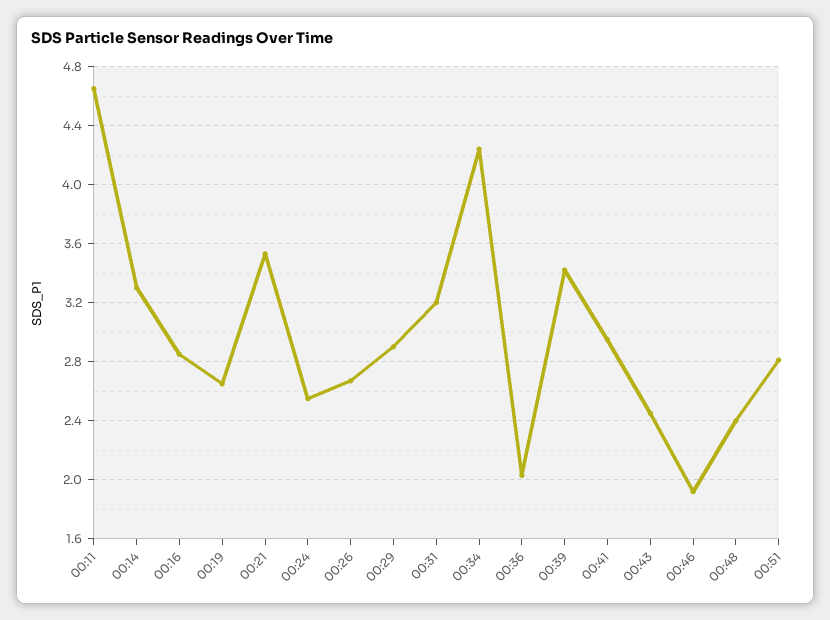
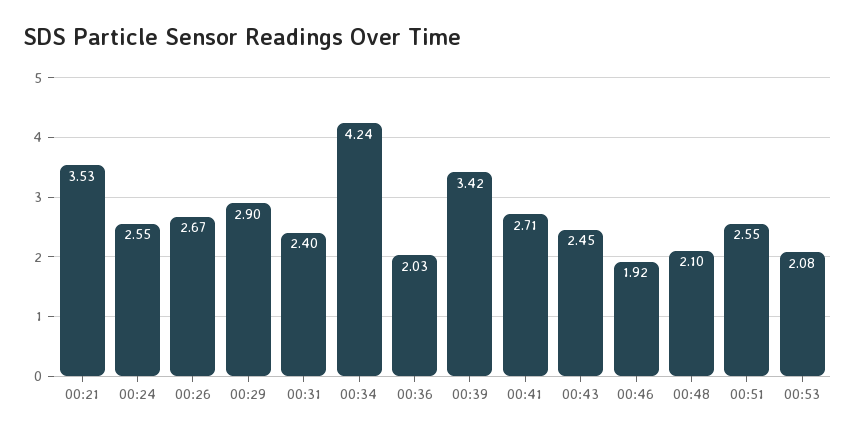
00:11: 4.65 -> none
00:14: 3.3 -> none
00:16: 2.85 -> none
00:19: 2.65 -> none
00:31: 3.2 -> 2.4
00:41: 2.95 -> 2.71
00:48: 2.4 -> 2.1
00:51: 2.8 -> 2.55
00:53: none -> 2.08

